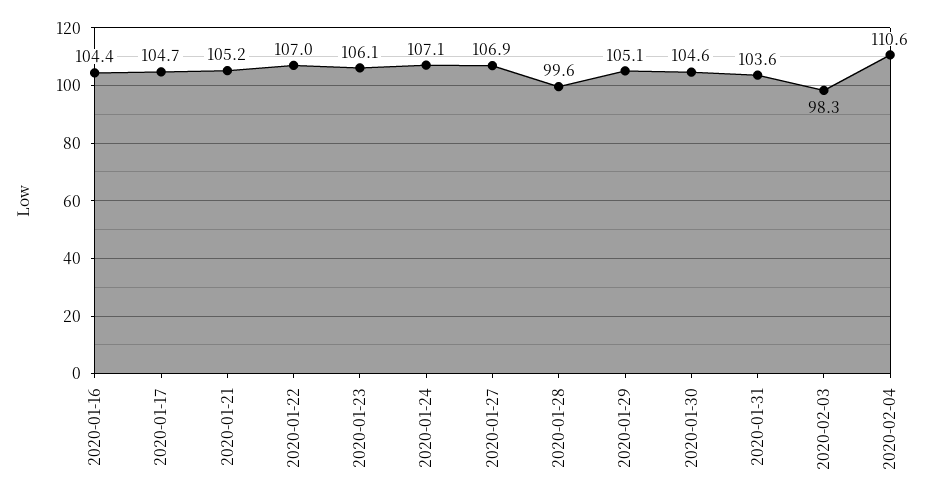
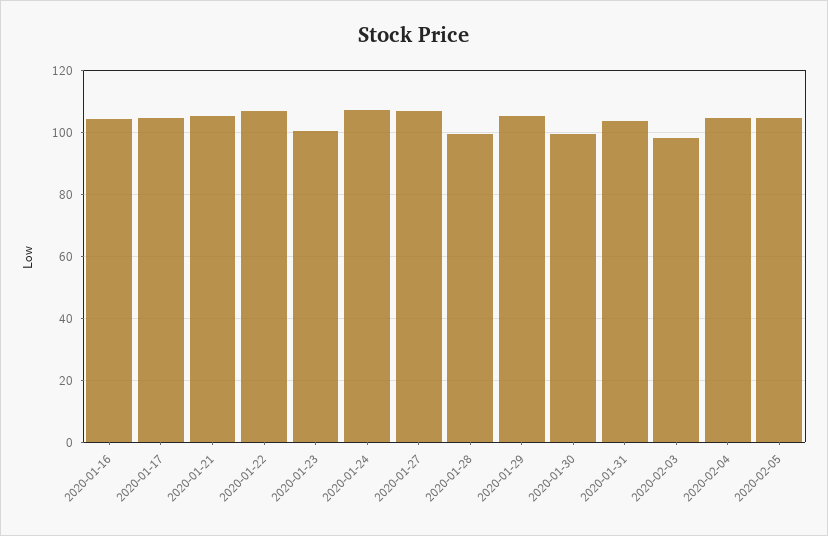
2020-01-23: 106.1 -> 100
2020-01-30: 104.6 -> 100
2020-02-04: 110.6 -> 104
2020-02-05: none -> 104

